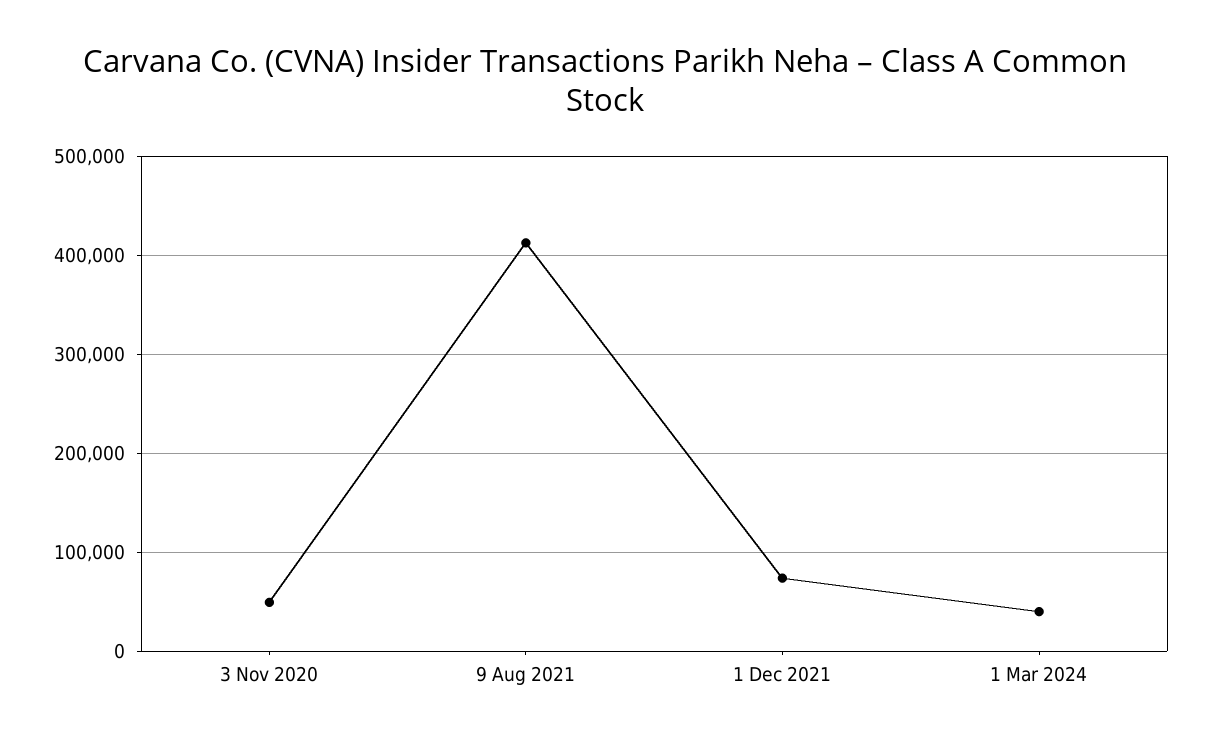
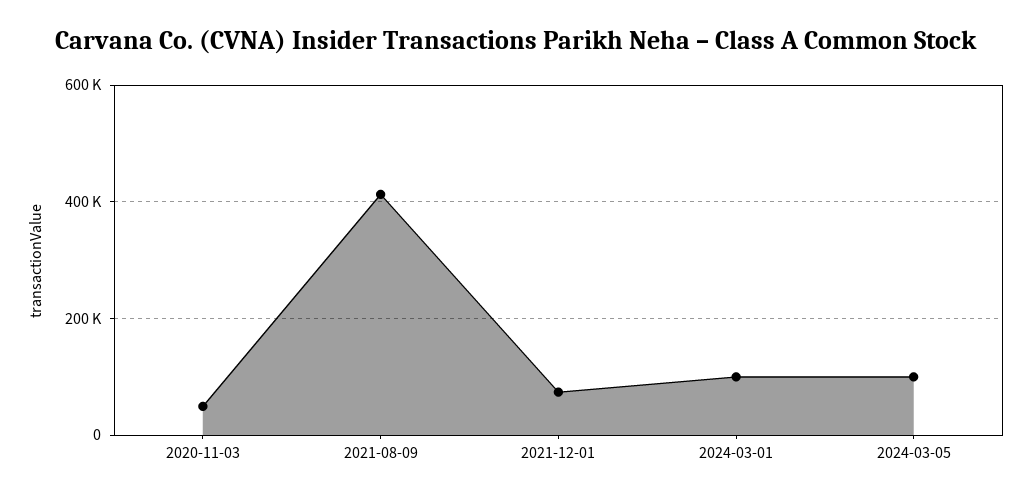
1 Mar 2024: 40000 -> 100000
2024-03-05: none -> 100000

